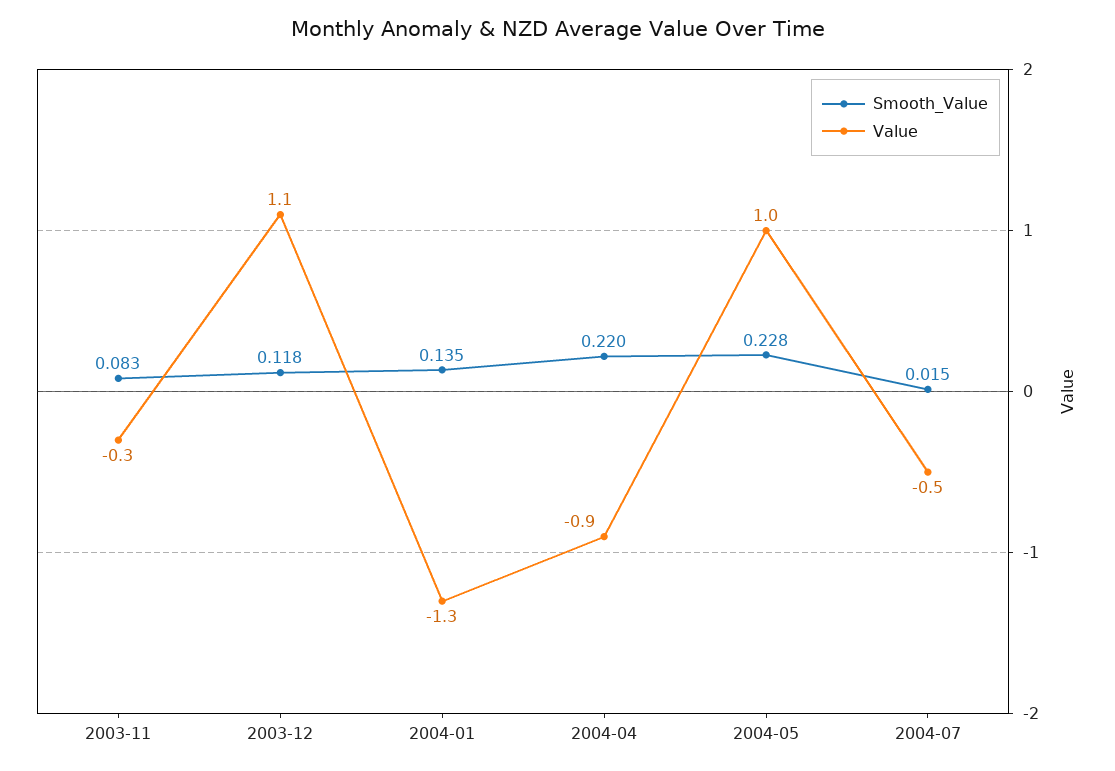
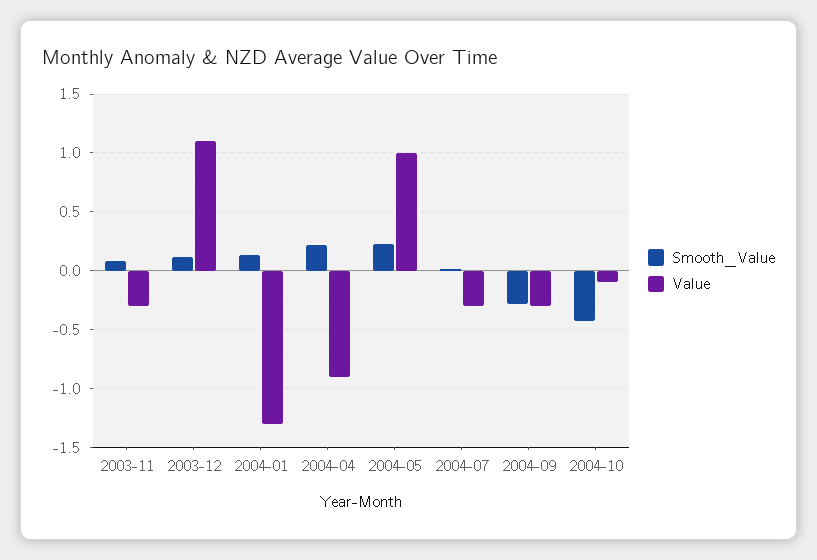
Value, 2004-07: -0.5 -> -0.3
Smooth_Value, 2004-09: none -> -0.3
Value, 2004-09: none -> -0.3
Smooth_Value, 2004-10: none -> -0.4
Value, 2004-10: none -> -0.1

